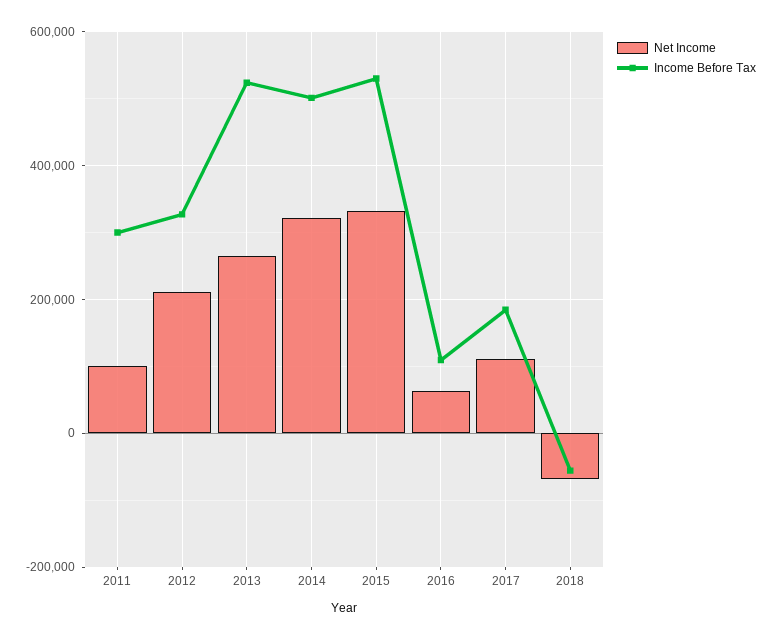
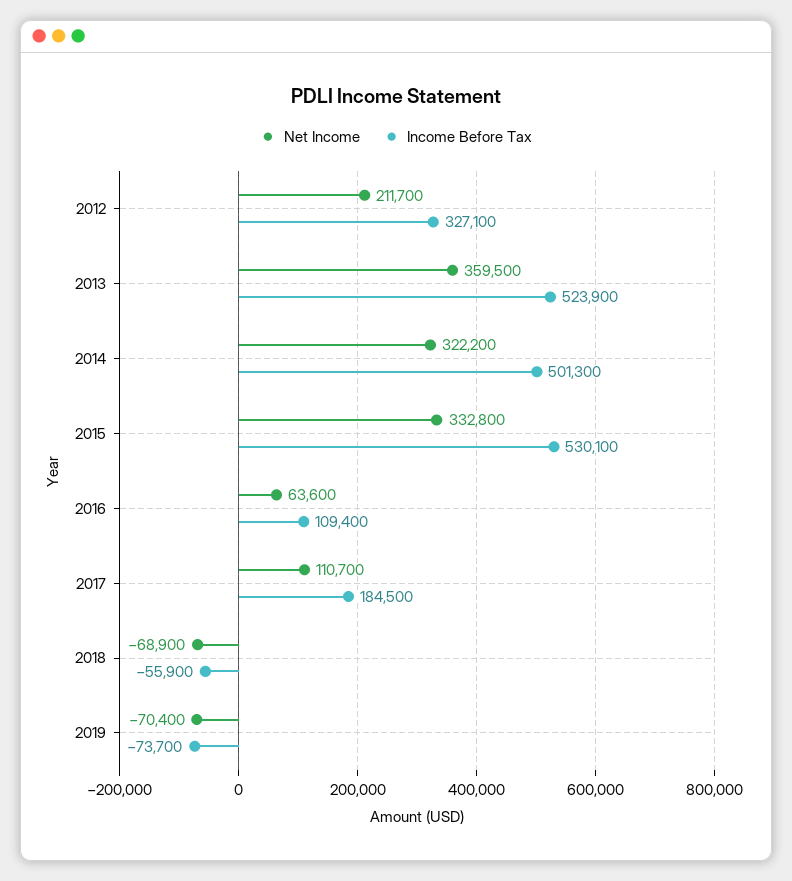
Net Income, 2011: 100000 -> none
Income Before Tax, 2011: 300000 -> none
Net Income, 2013: 260000 -> 359500
Net Income, 2019: none -> -70400
Income Before Tax, 2019: none -> -73700

